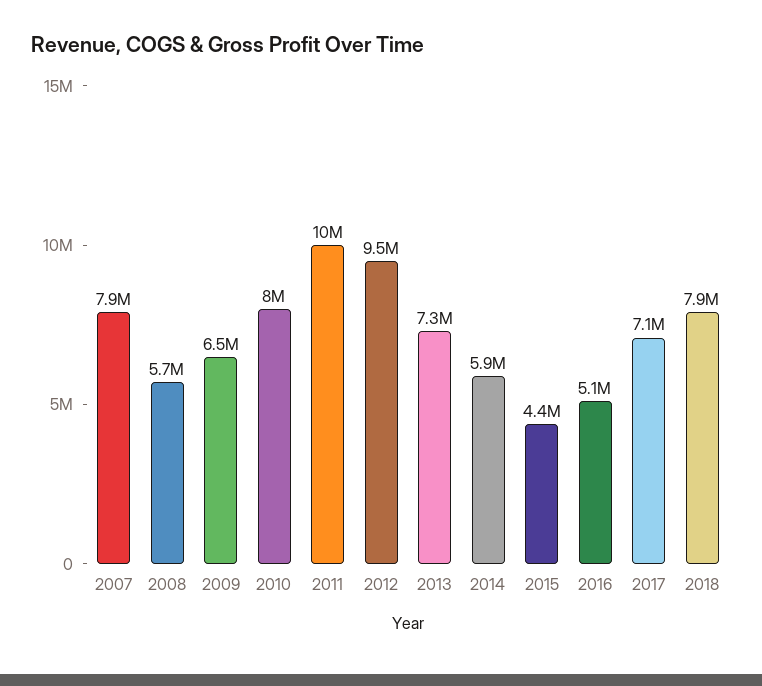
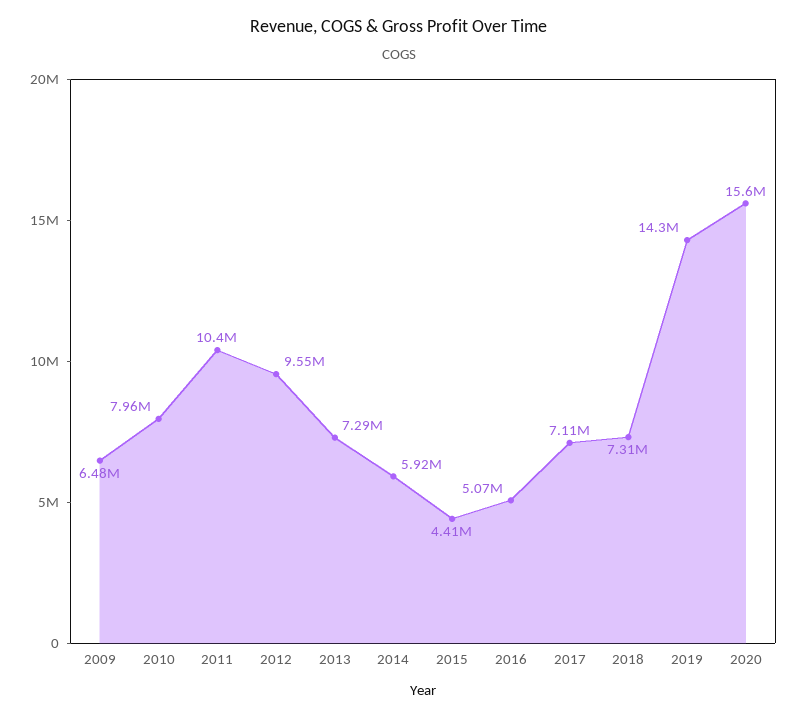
2007: 7900000 -> none
2008: 5700000 -> none
2018: 7900000 -> 7310000
2019: none -> 14300000
2020: none -> 15600000

